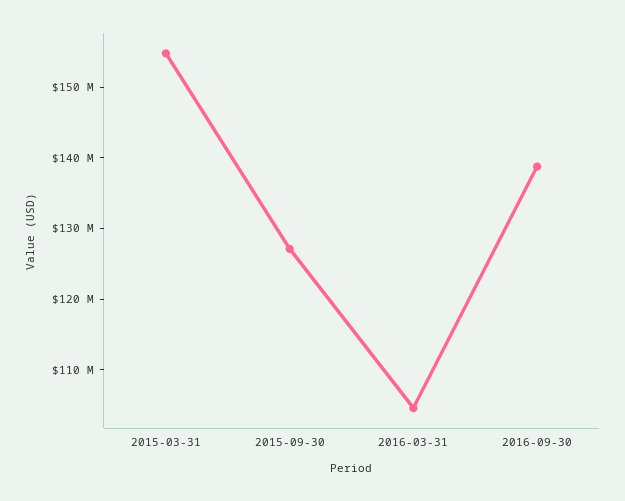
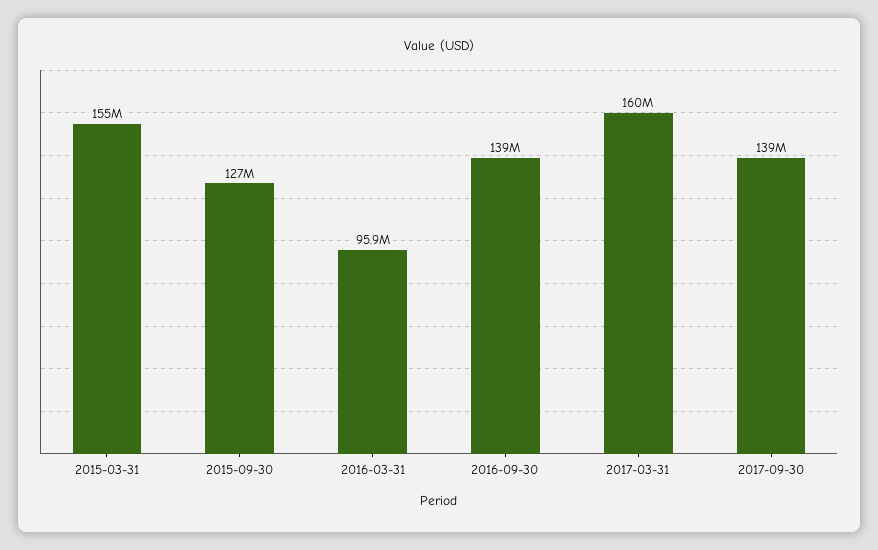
2016-03-31: 104000000 -> 95900000
2017-03-31: none -> 160000000
2017-09-30: none -> 139000000

